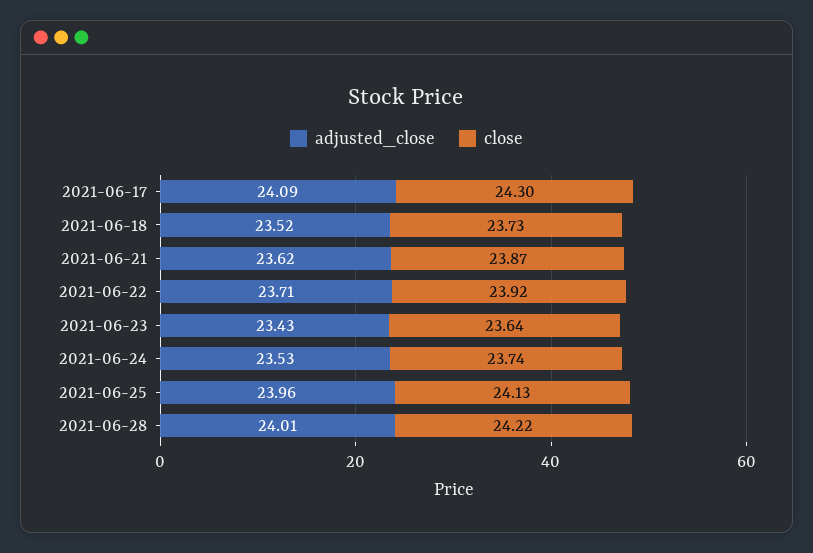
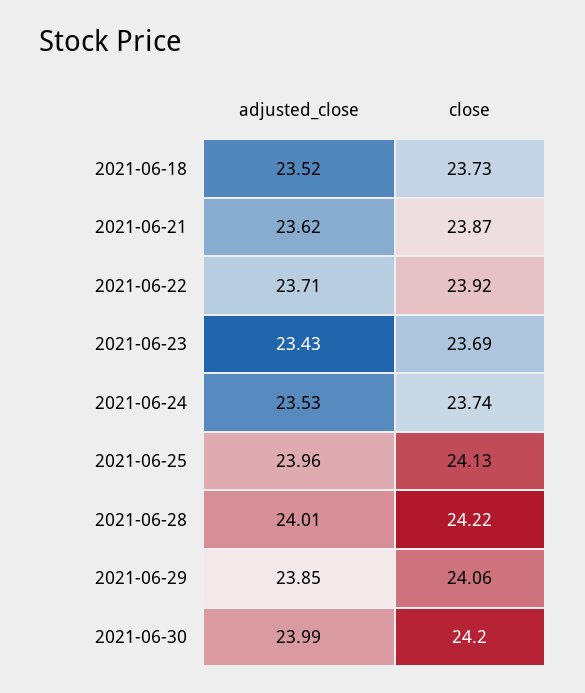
adjusted_close, 2021-06-17: 24.09 -> none
close, 2021-06-17: 24.3 -> none
close, 2021-06-23: 23.64 -> 23.69
adjusted_close, 2021-06-29: none -> 23.85
close, 2021-06-29: none -> 24.06
adjusted_close, 2021-06-30: none -> 23.99
close, 2021-06-30: none -> 24.2

